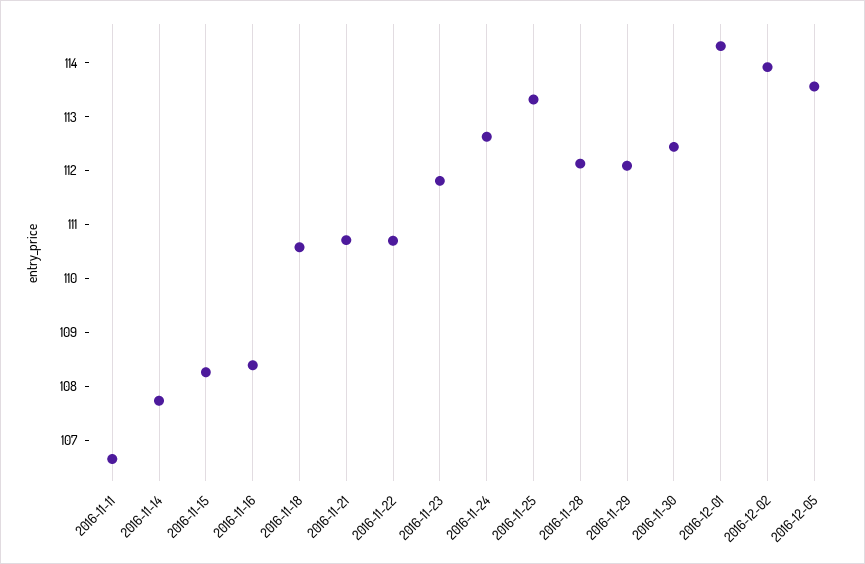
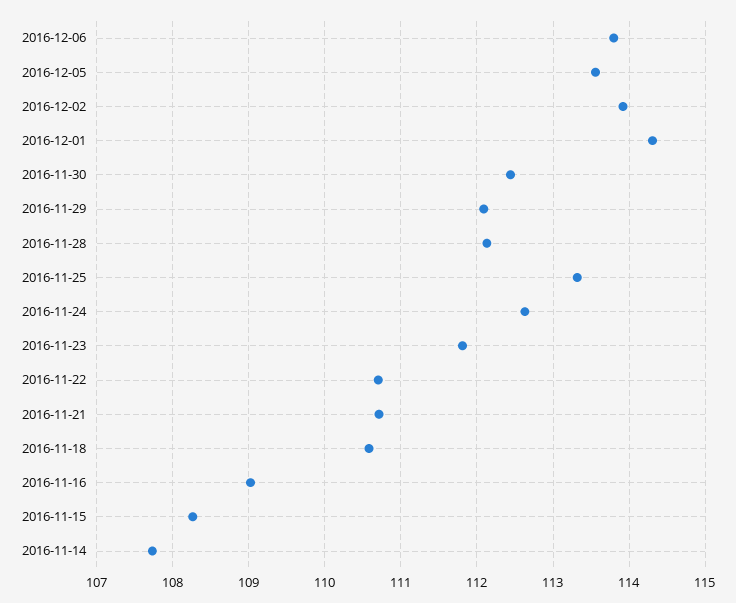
2016-11-11: 106.6 -> none
2016-11-16: 108.4 -> 109
2016-12-06: none -> 113.8

